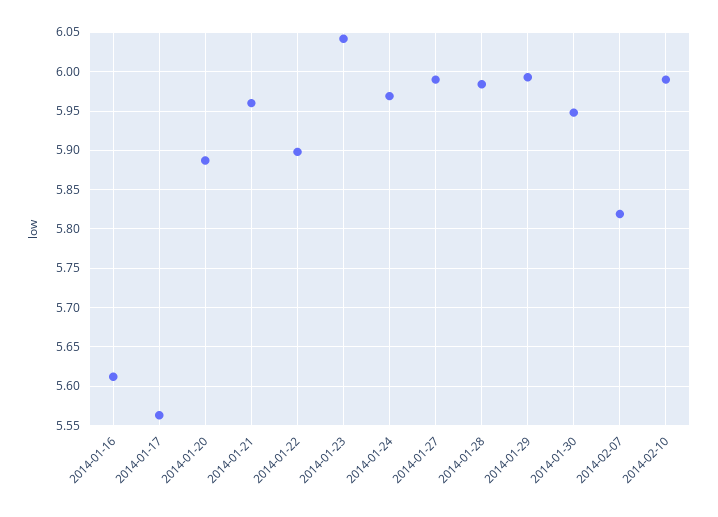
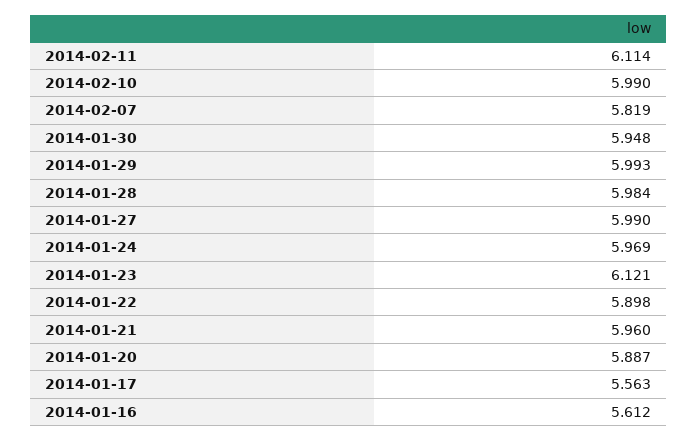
2014-01-23: 6.04 -> 6.121
2014-02-11: none -> 6.114

